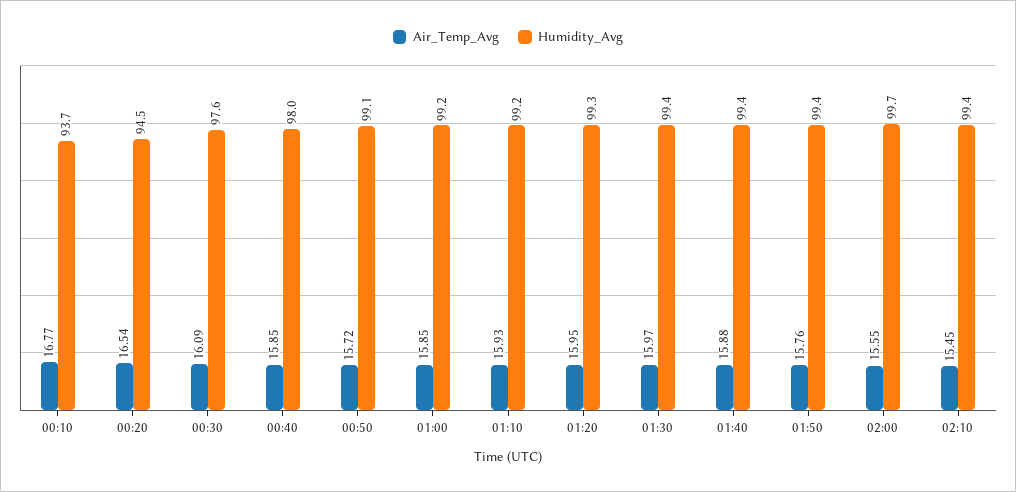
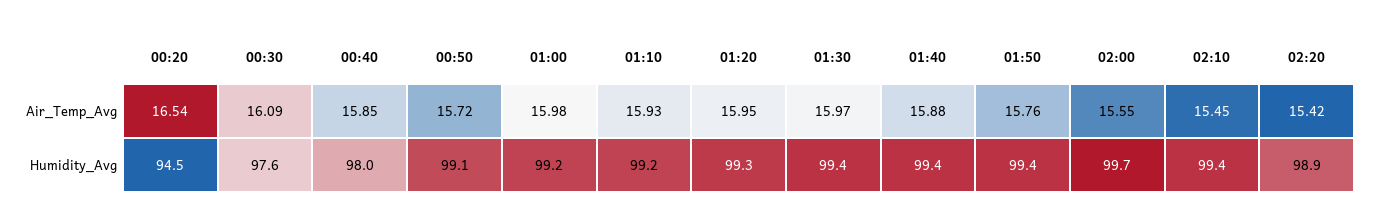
Air_Temp_Avg, 00:10: 16.77 -> none
Humidity_Avg, 00:10: 93.7 -> none
Air_Temp_Avg, 01:00: 15.85 -> 15.98
Air_Temp_Avg, 02:20: none -> 15.42
Humidity_Avg, 02:20: none -> 98.9

